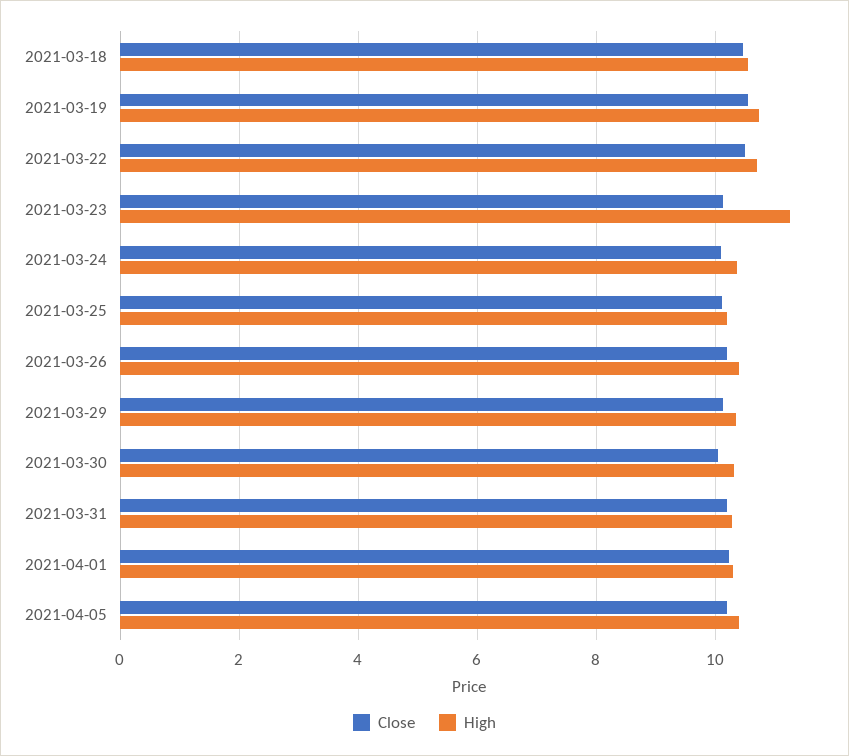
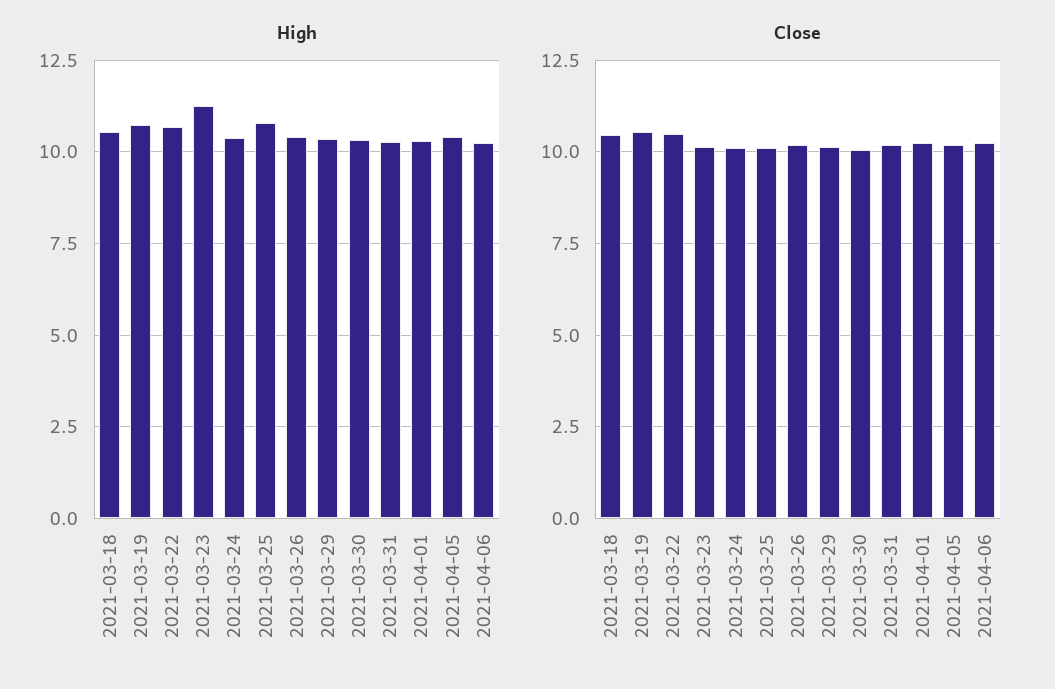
High, 2021-03-25: 10.2 -> 10.75
High, 2021-04-06: none -> 10.25
Close, 2021-04-06: none -> 10.25

